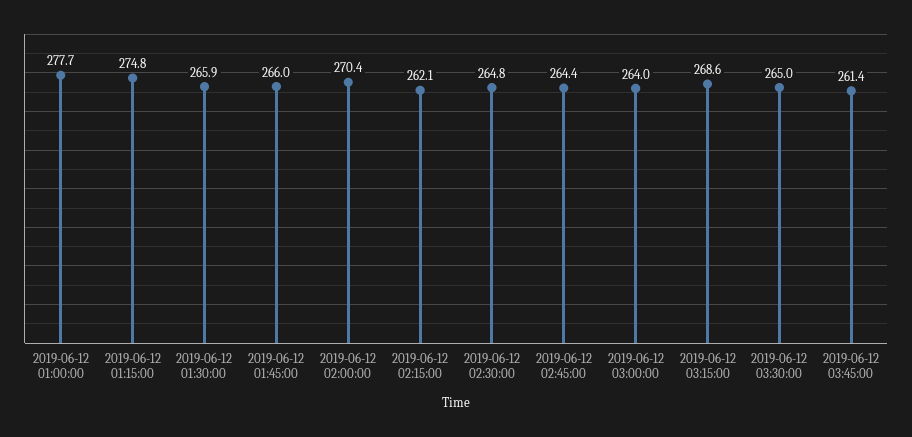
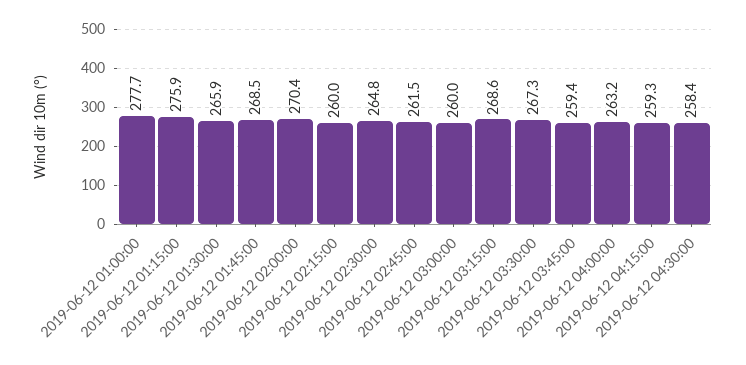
2019-06-12 01:15:00: 274.8 -> 275.9
2019-06-12 01:45:00: 266 -> 268.5
2019-06-12 02:15:00: 262.1 -> 260
2019-06-12 02:45:00: 264.4 -> 261.5
2019-06-12 03:00:00: 264 -> 260
2019-06-12 03:30:00: 265 -> 267.3
2019-06-12 03:45:00: 261.4 -> 259.4
2019-06-12 04:00:00: none -> 263.2
2019-06-12 04:15:00: none -> 259.3
2019-06-12 04:30:00: none -> 258.4

